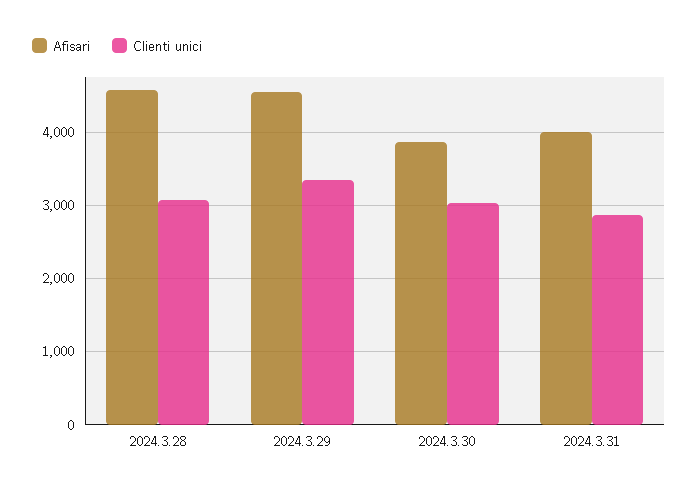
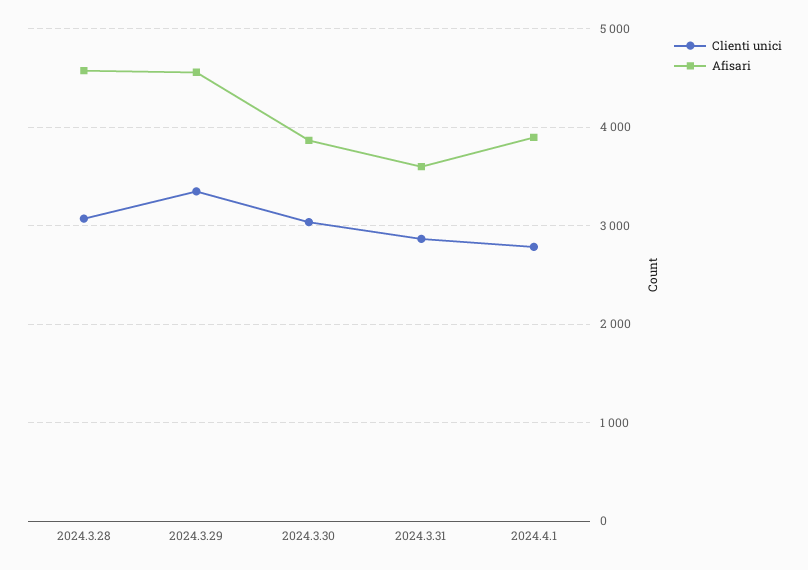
Afisari, 2024.3.31: 4000 -> 3600
Clienti unici, 2024.4.1: none -> 2800
Afisari, 2024.4.1: none -> 3900

